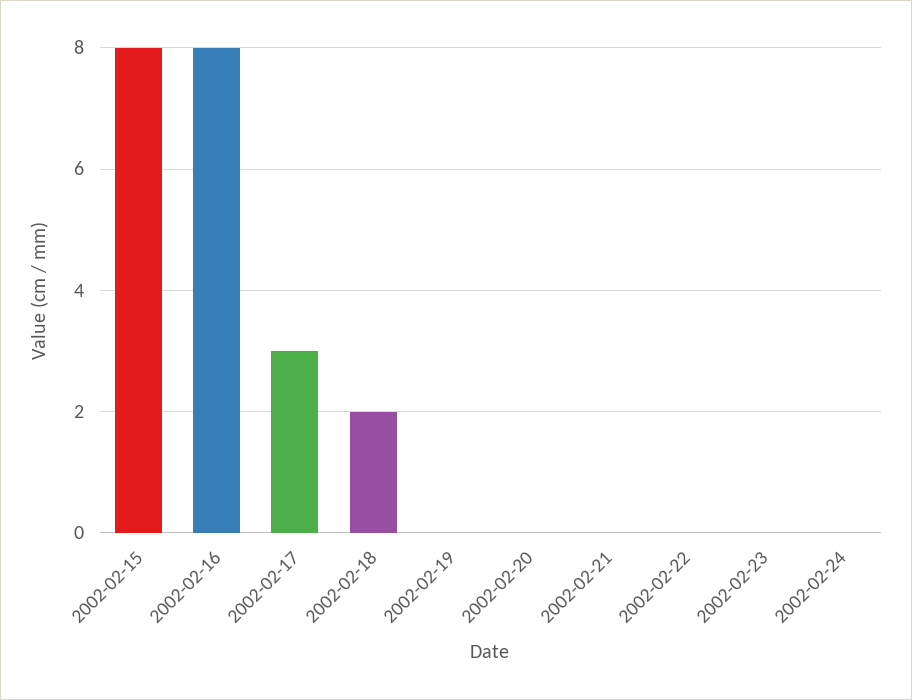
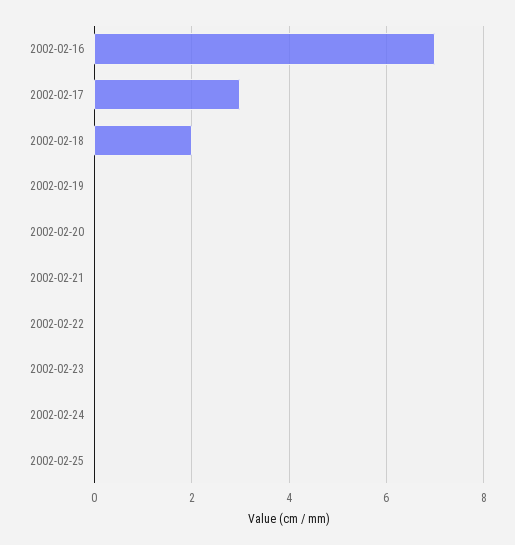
2002-02-15: 8 -> none
2002-02-16: 8 -> 7
2002-02-25: none -> 0

